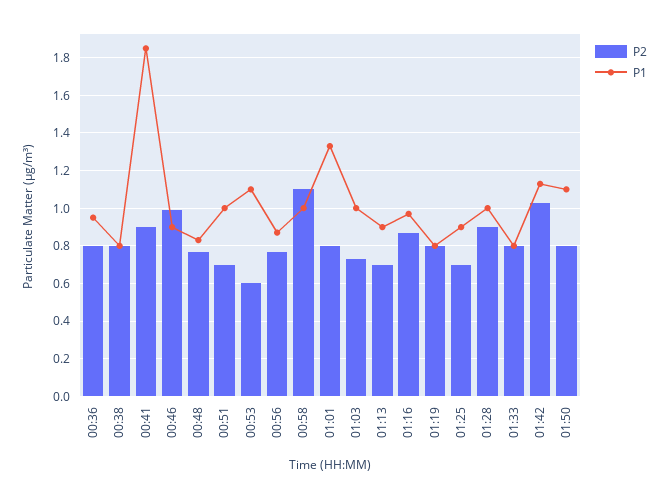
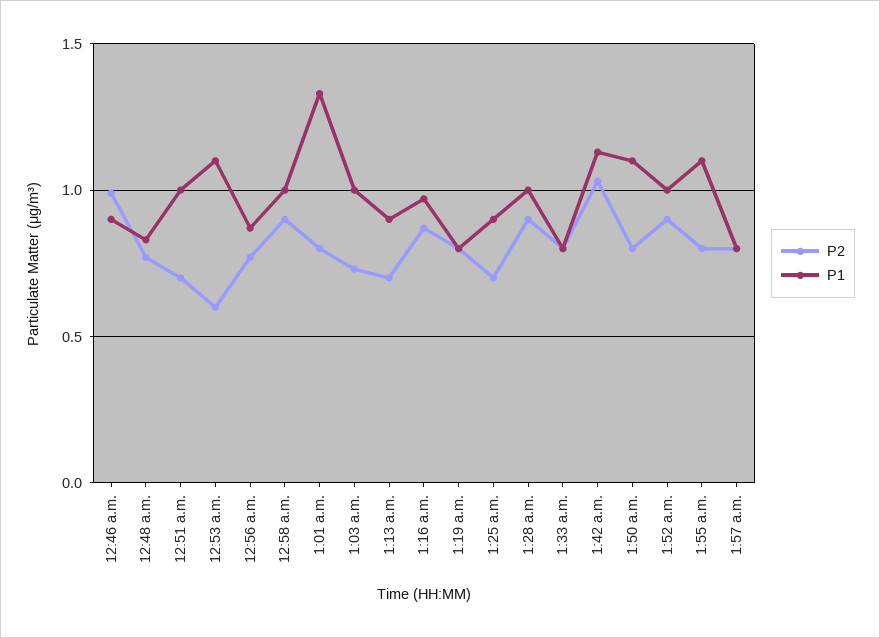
P2, 00:36: 0.8 -> none
P1, 00:36: 0.95 -> none
P2, 00:38: 0.8 -> none
P1, 00:38: 0.8 -> none
P2, 00:41: 0.9 -> none
P1, 00:41: 1.85 -> none
P2, 00:58: 1.1 -> 0.9
P2, 1:52 a.m.: none -> 0.9
P1, 1:52 a.m.: none -> 1
P2, 1:55 a.m.: none -> 0.8
P1, 1:55 a.m.: none -> 1.1
P2, 1:57 a.m.: none -> 0.8
P1, 1:57 a.m.: none -> 0.8

